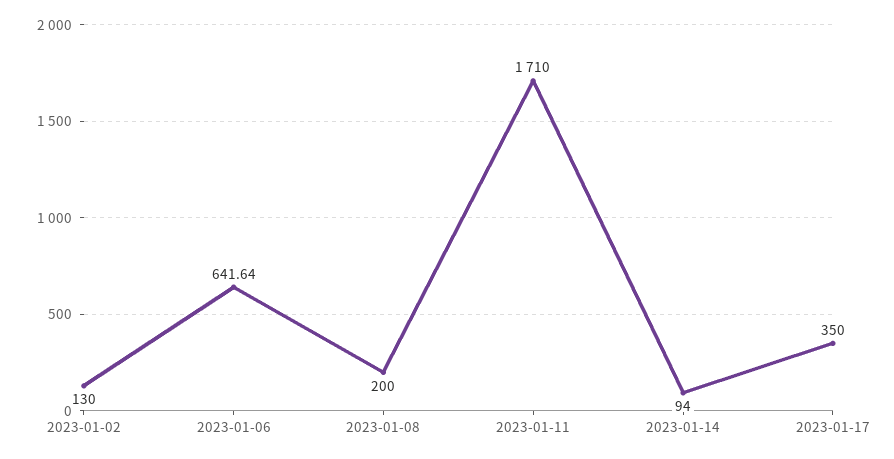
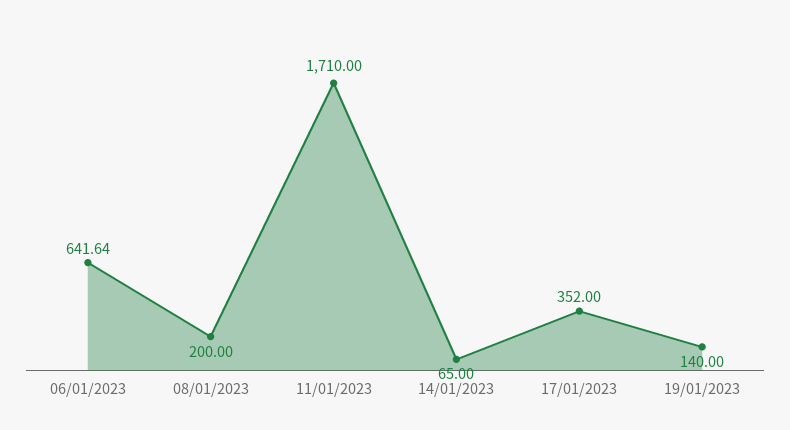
2023-01-02: 130 -> none
2023-01-14: 94 -> 65
2023-01-17: 350 -> 352
19/01/2023: none -> 140

